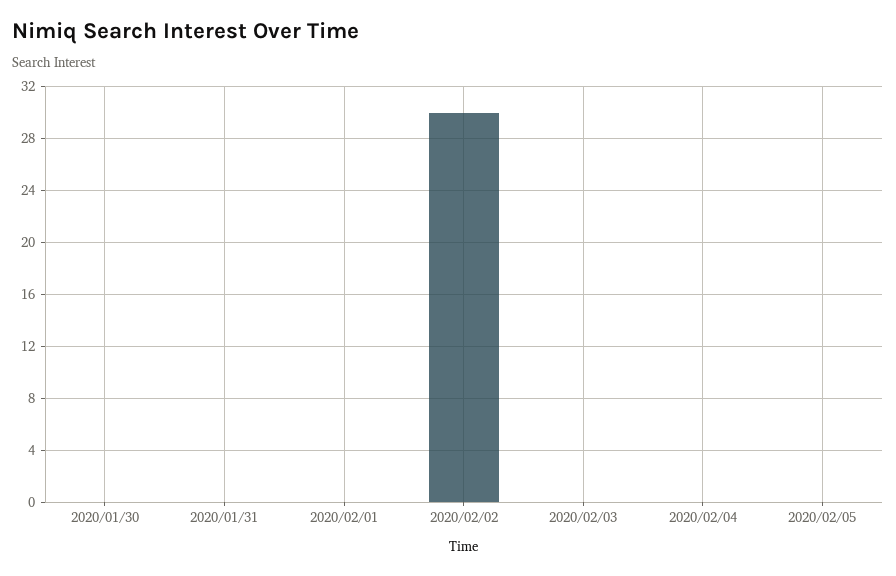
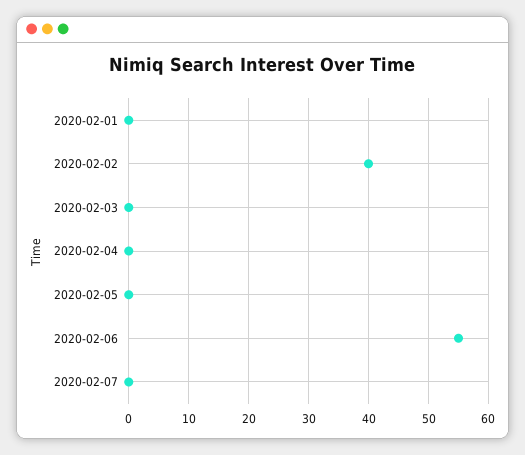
2020/01/30: 0 -> none
2020/01/31: 0 -> none
2020/02/02: 30 -> 40
2020-02-06: none -> 55
2020-02-07: none -> 0

